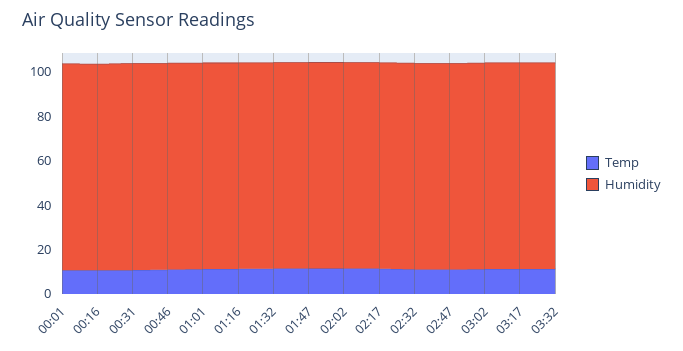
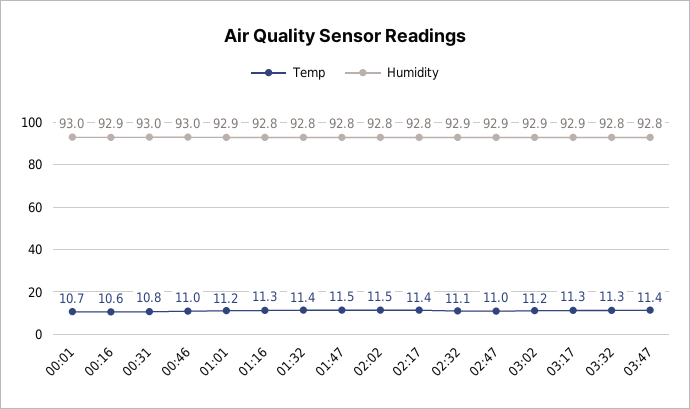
Temp, 03:47: none -> 11.4
Humidity, 03:47: none -> 92.8

